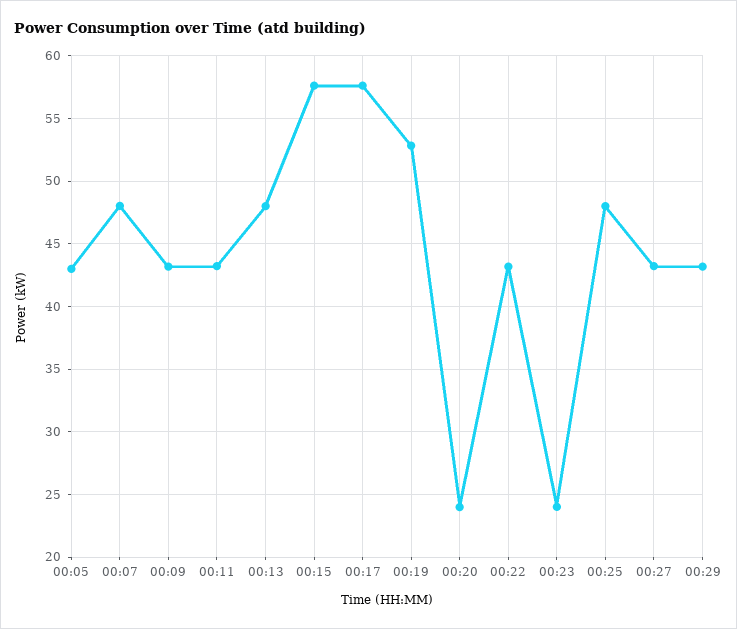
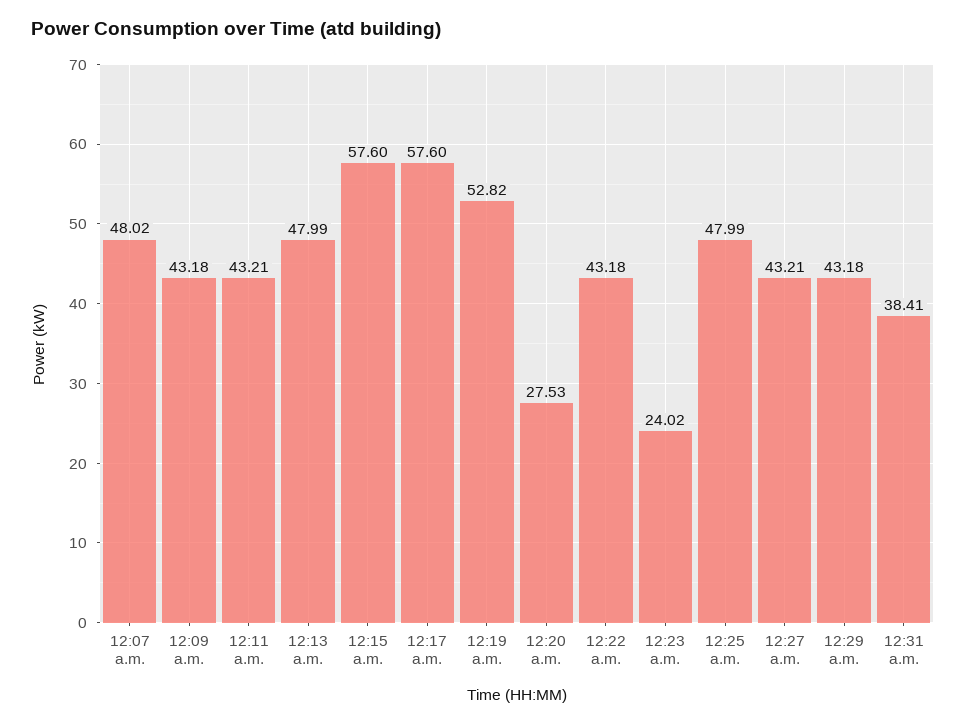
00:05: 43 -> none
00:20: 24 -> 27.53
12:31 a.m.: none -> 38.41

